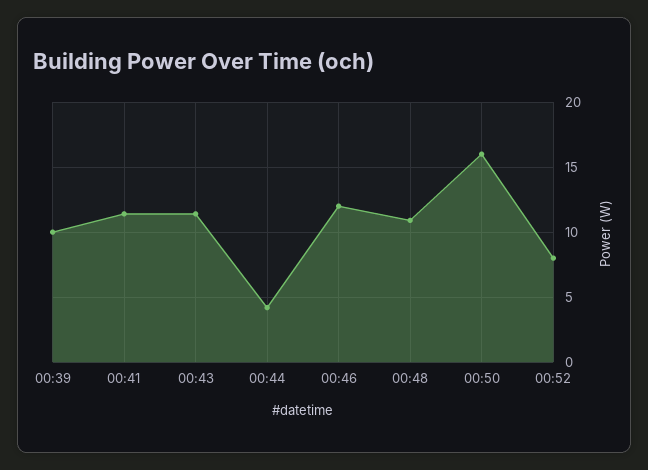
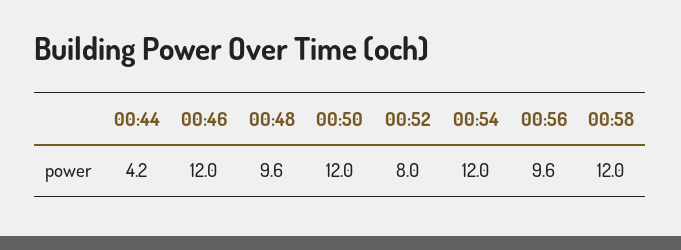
00:39: 10 -> none
00:41: 11.5 -> none
00:43: 11.5 -> none
00:48: 11 -> 9.6
00:50: 16 -> 12
00:54: none -> 12
00:56: none -> 9.6
00:58: none -> 12

